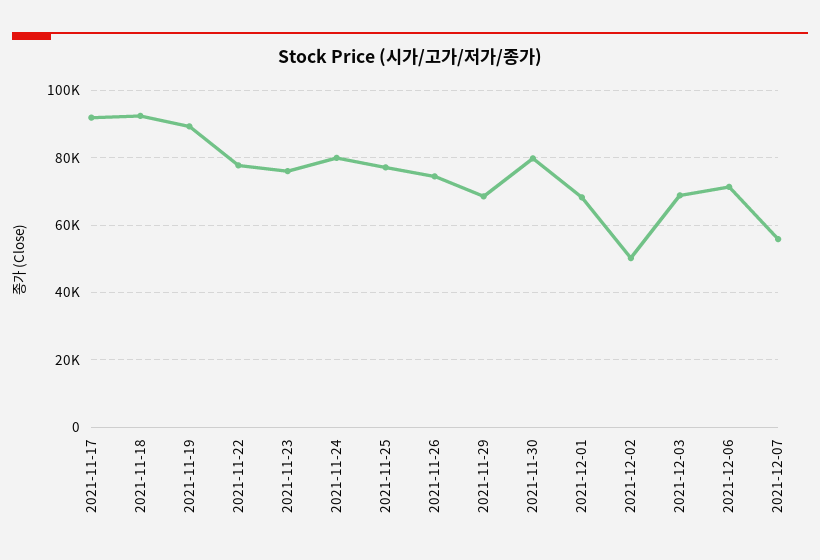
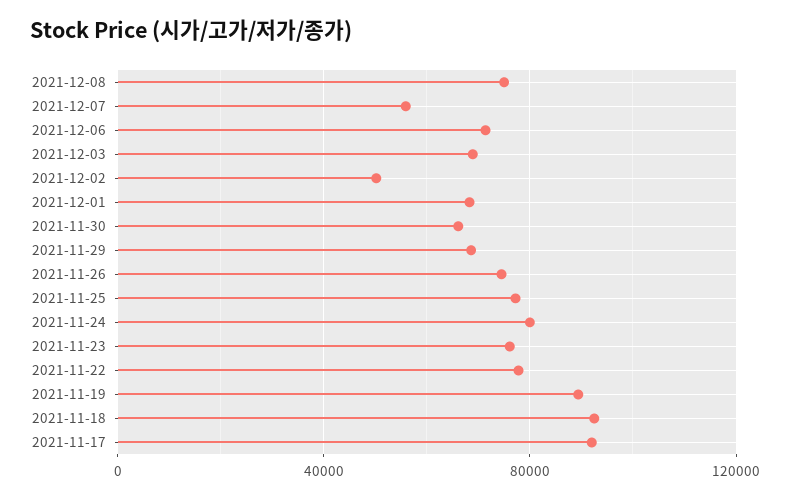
2021-11-30: 80000 -> 65000
2021-12-08: none -> 75000

